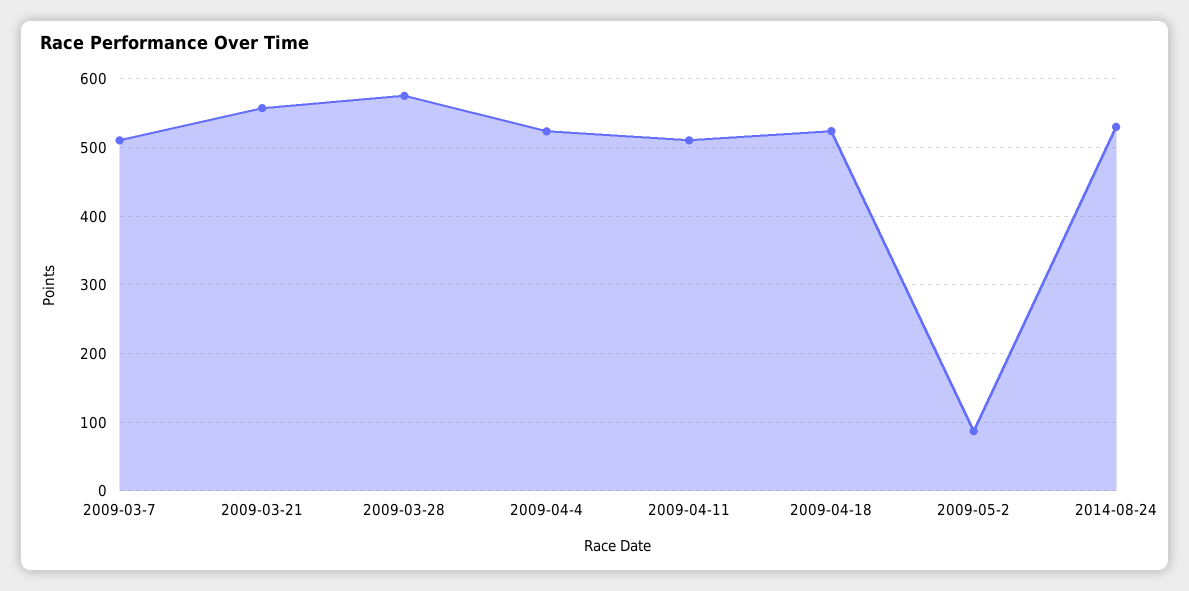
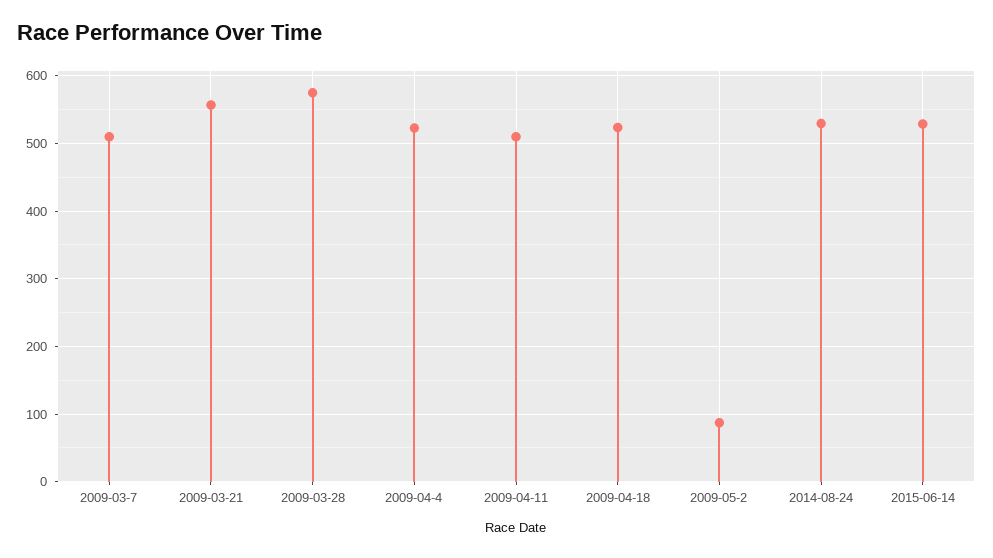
2015-06-14: none -> 530

